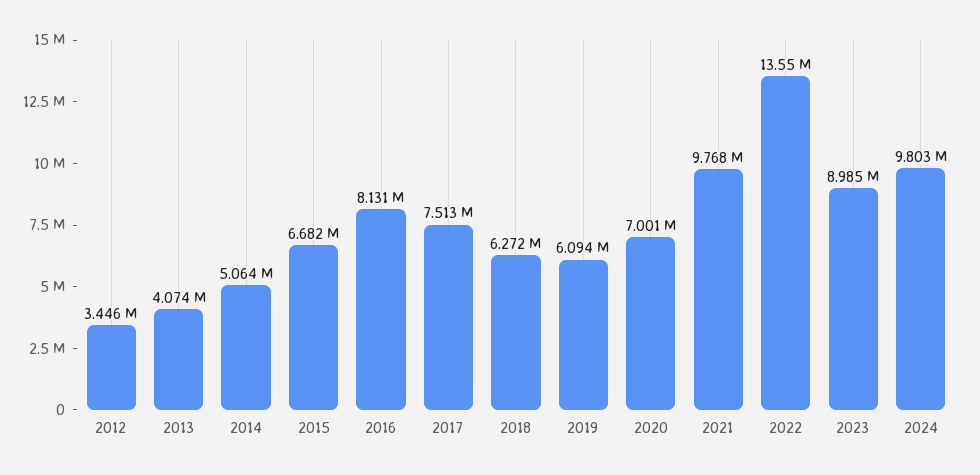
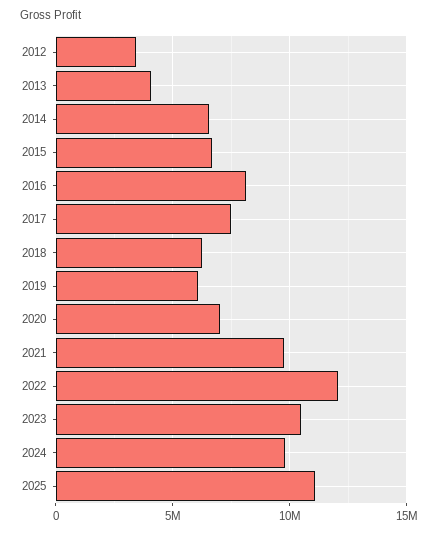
2014: 5064000 -> 6500000
2022: 13550000 -> 12000000
2023: 8985000 -> 10500000
2025: none -> 11000000

